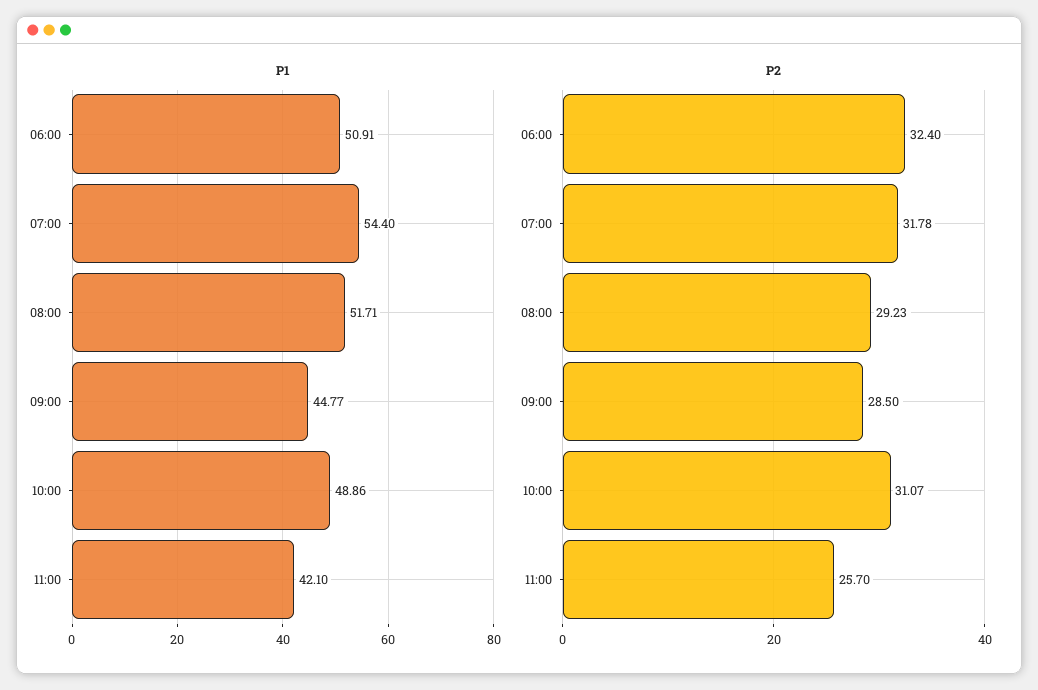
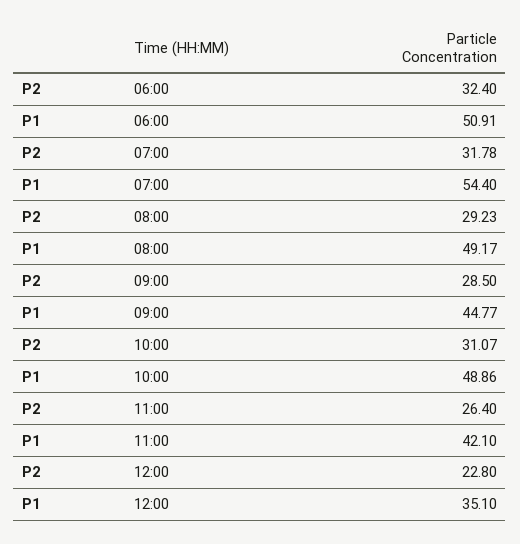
P1, 08:00: 51.71 -> 49.17
P2, 11:00: 25.7 -> 26.4
P2, 12:00: none -> 22.8
P1, 12:00: none -> 35.1

